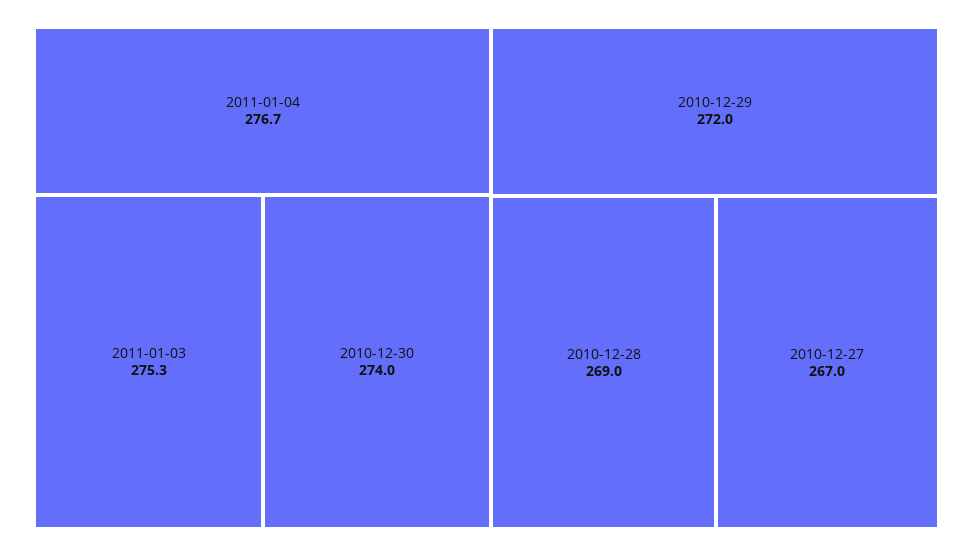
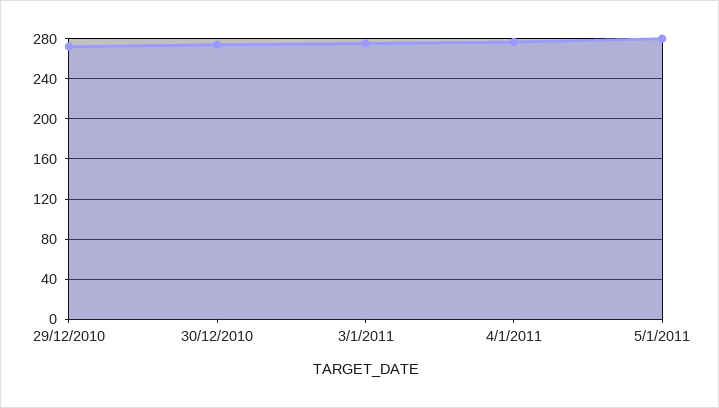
2010-12-28: 269 -> none
2010-12-27: 267 -> none
5/1/2011: none -> 280

